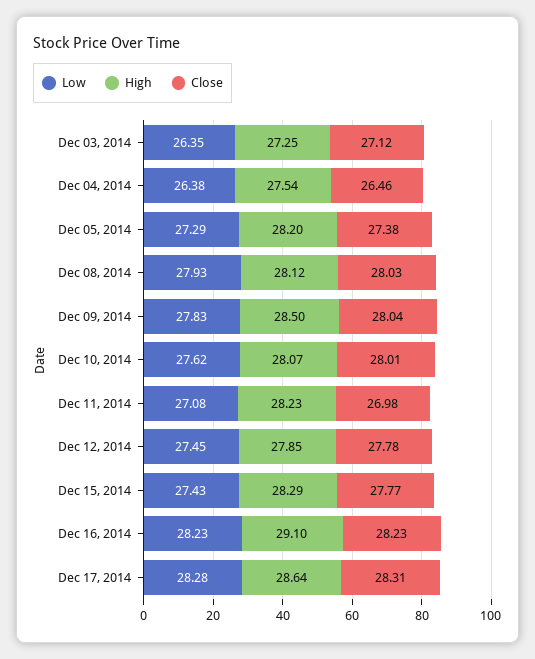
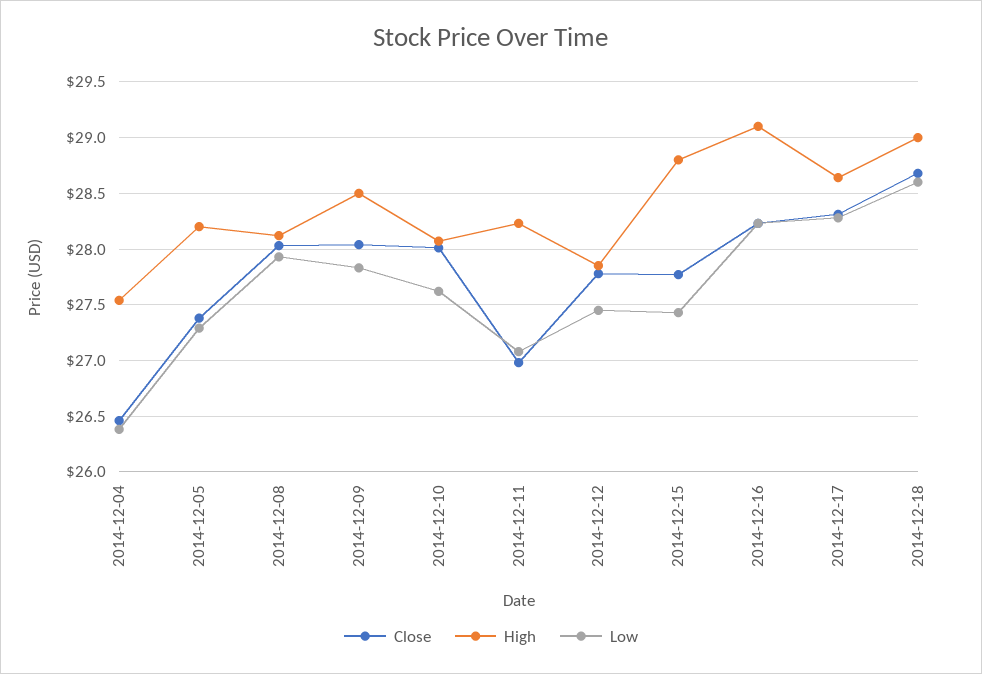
Low, Dec 03, 2014: 26.35 -> none
High, Dec 03, 2014: 27.25 -> none
Close, Dec 03, 2014: 27.12 -> none
High, Dec 15, 2014: 28.29 -> 28.8
Close, 2014-12-18: none -> 28.7
High, 2014-12-18: none -> 29
Low, 2014-12-18: none -> 28.6

